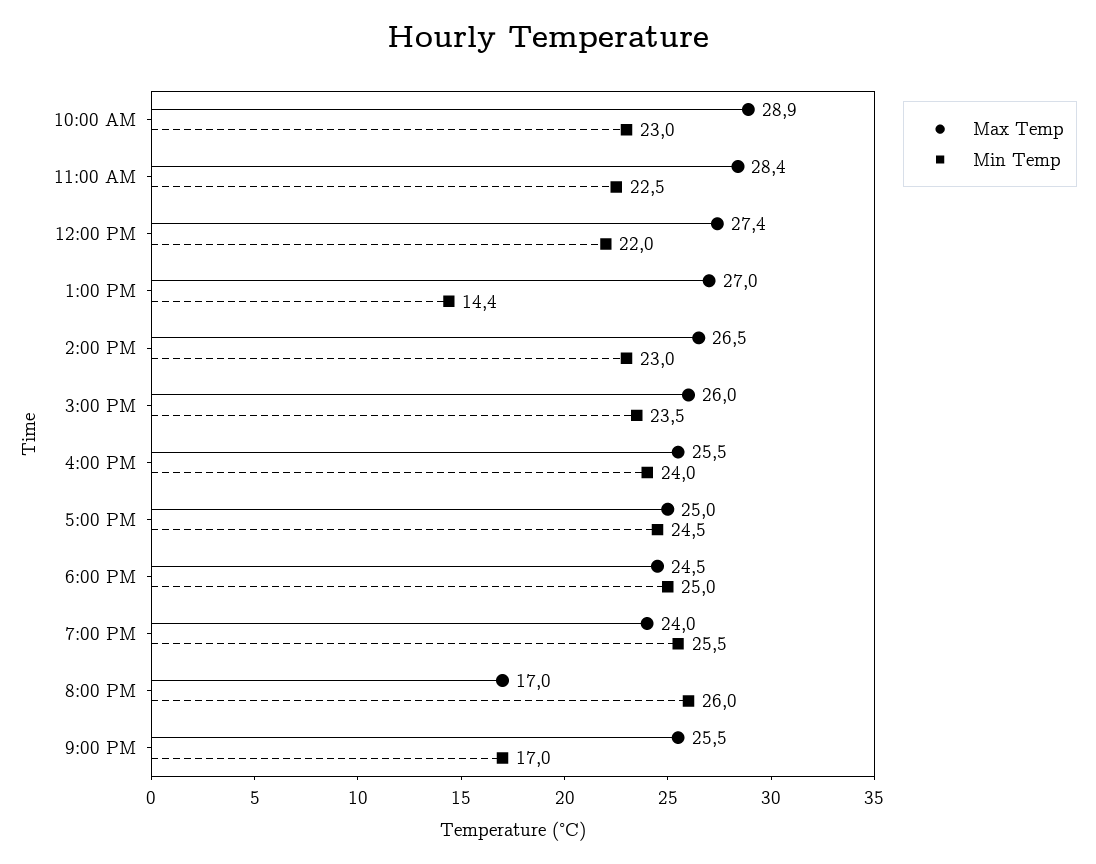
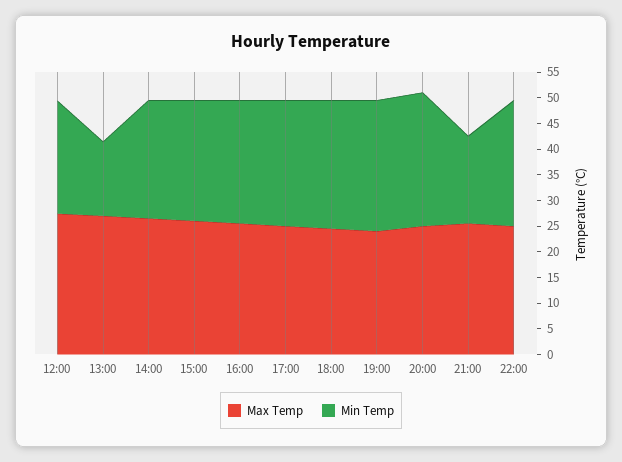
Max Temp, 10:00 AM: 28.9 -> none
Min Temp, 10:00 AM: 23 -> none
Max Temp, 11:00 AM: 28.4 -> none
Min Temp, 11:00 AM: 22.5 -> none
Max Temp, 8:00 PM: 17 -> 25
Max Temp, 22:00: none -> 25
Min Temp, 22:00: none -> 25

